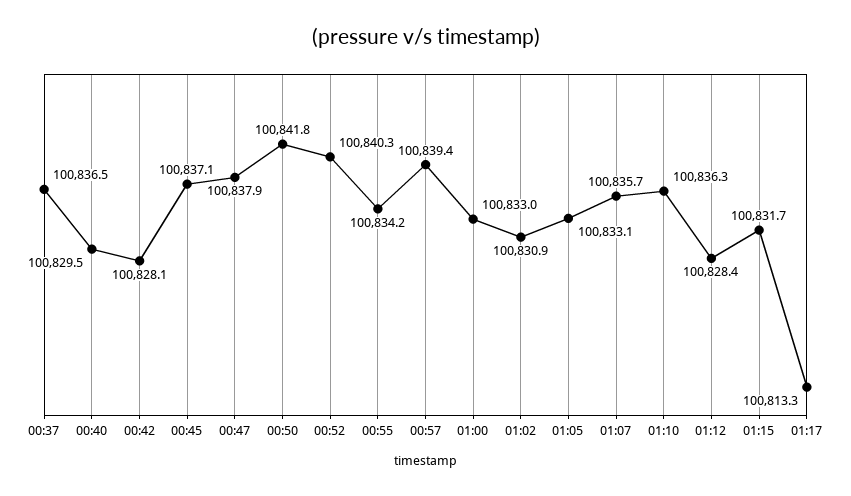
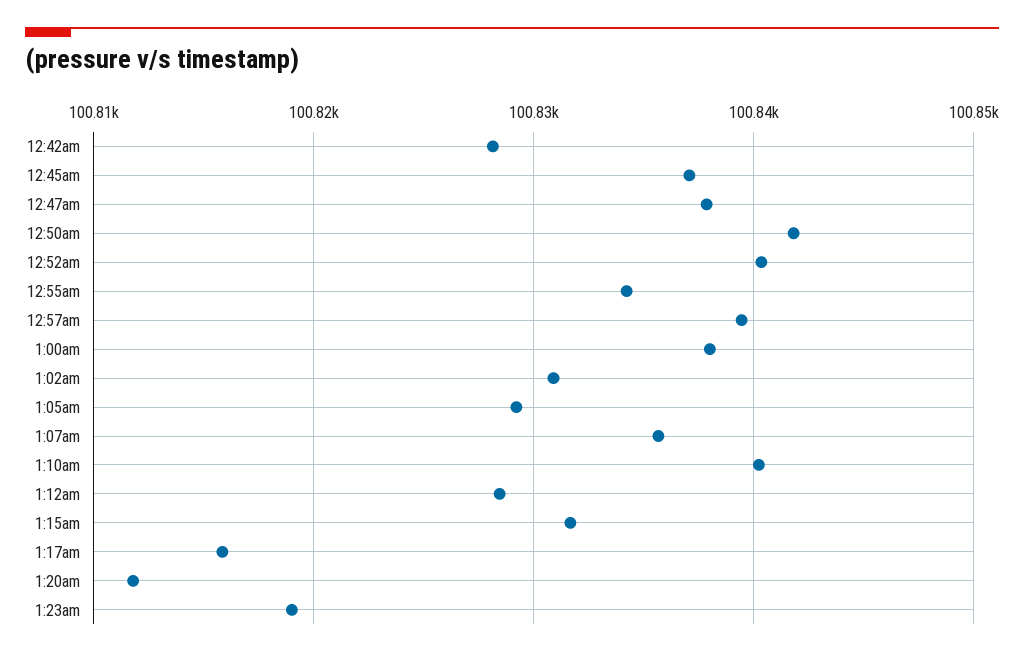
00:37: 100836.5 -> none
00:40: 100829.5 -> none
01:00: 100833 -> 100838
01:05: 100833.1 -> 100829
01:10: 100836.3 -> 100840
01:17: 100813.3 -> 100816
1:20am: none -> 100812
1:23am: none -> 100819

